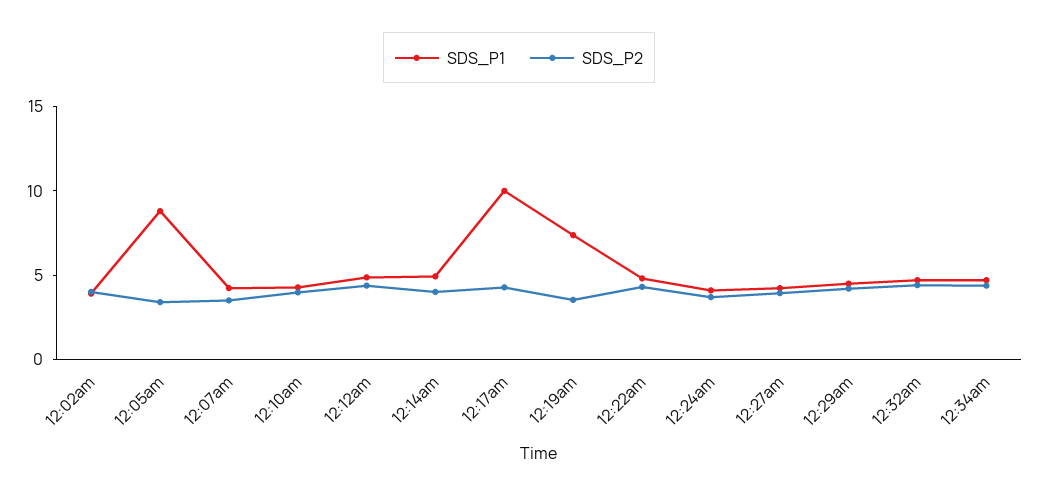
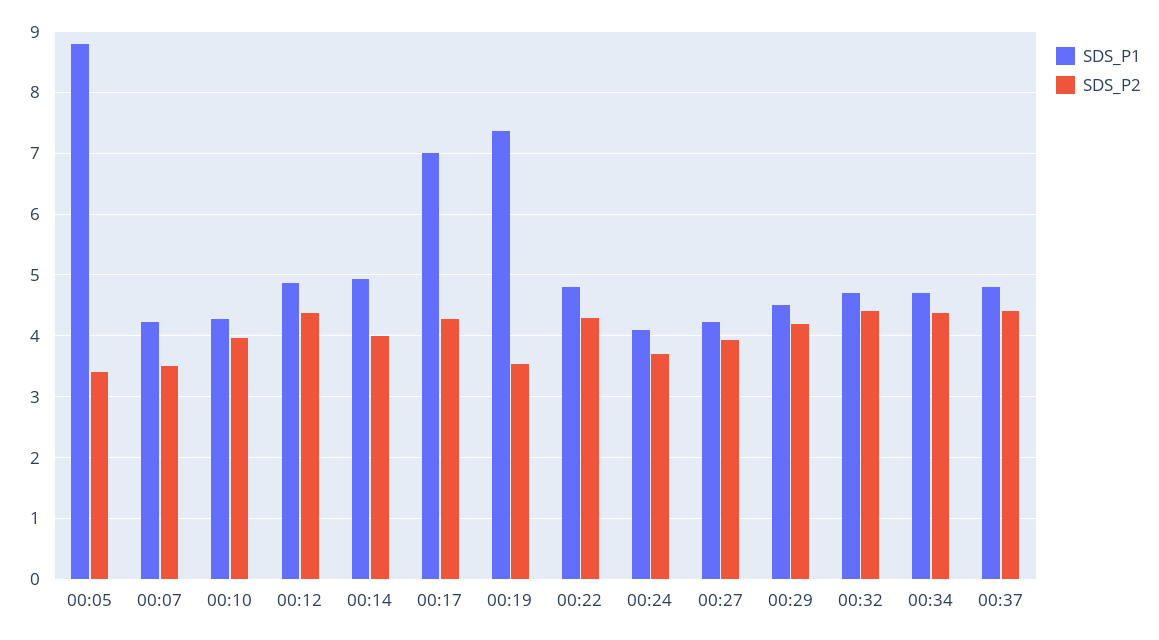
SDS_P1, 12:02am: 4 -> none
SDS_P2, 12:02am: 4 -> none
SDS_P1, 12:17am: 10 -> 7
SDS_P1, 00:37: none -> 4.8
SDS_P2, 00:37: none -> 4.4

